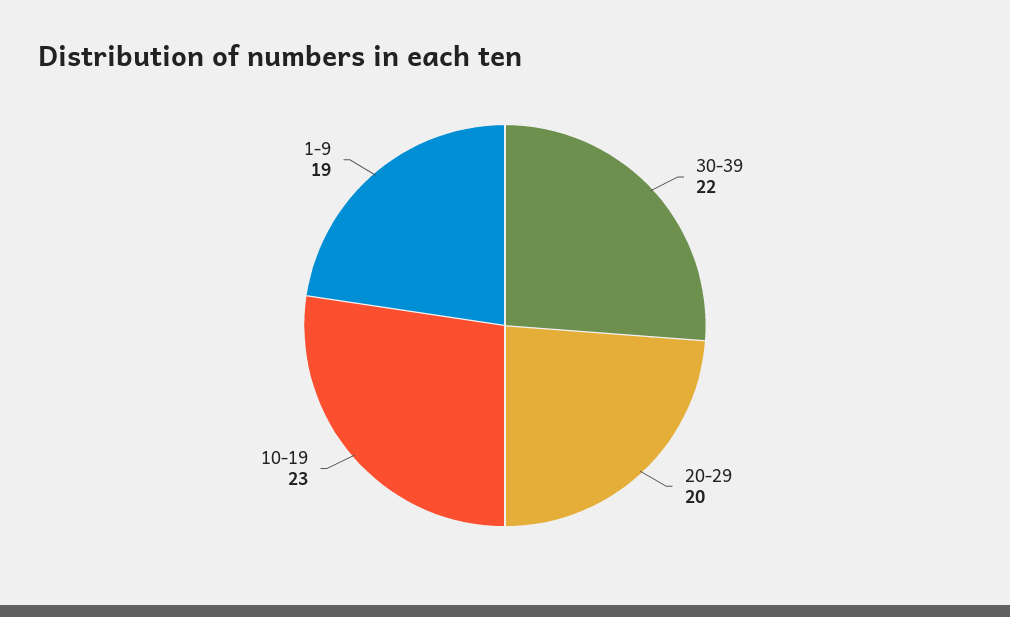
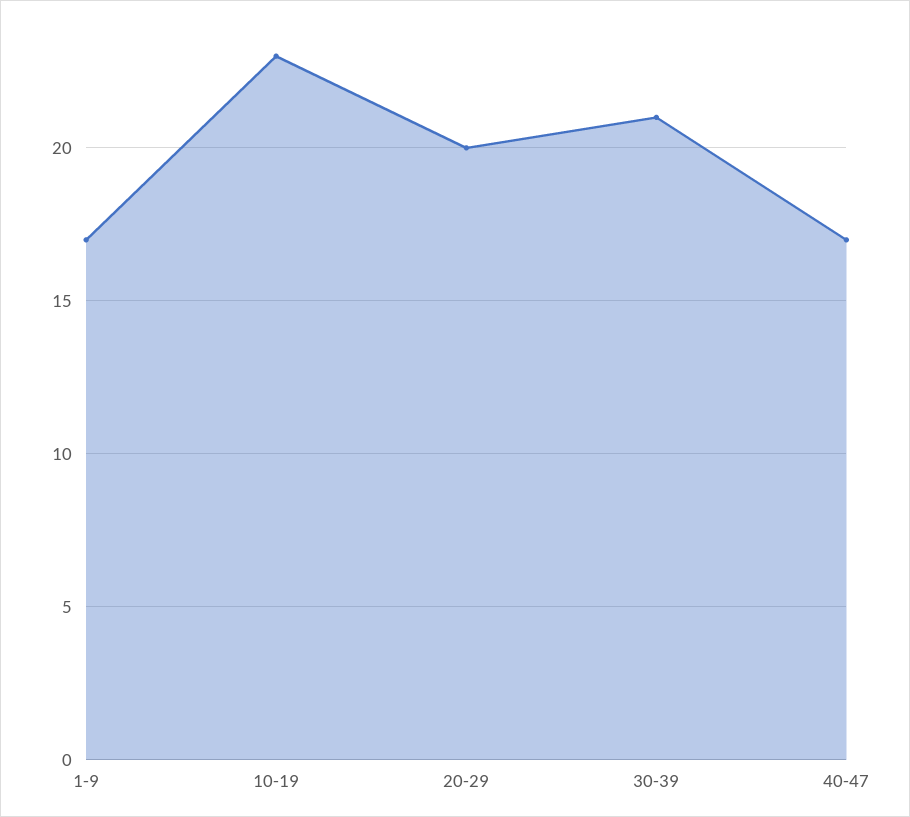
30-39: 22 -> 21
1-9: 19 -> 17
40-47: none -> 17

